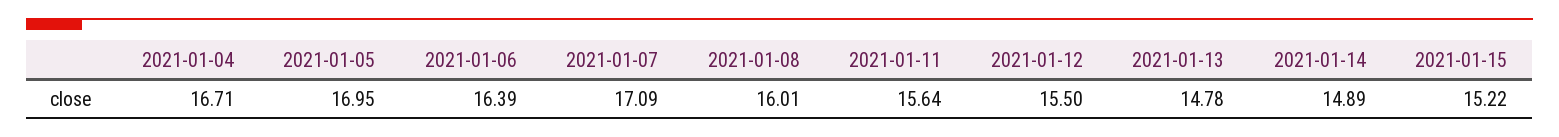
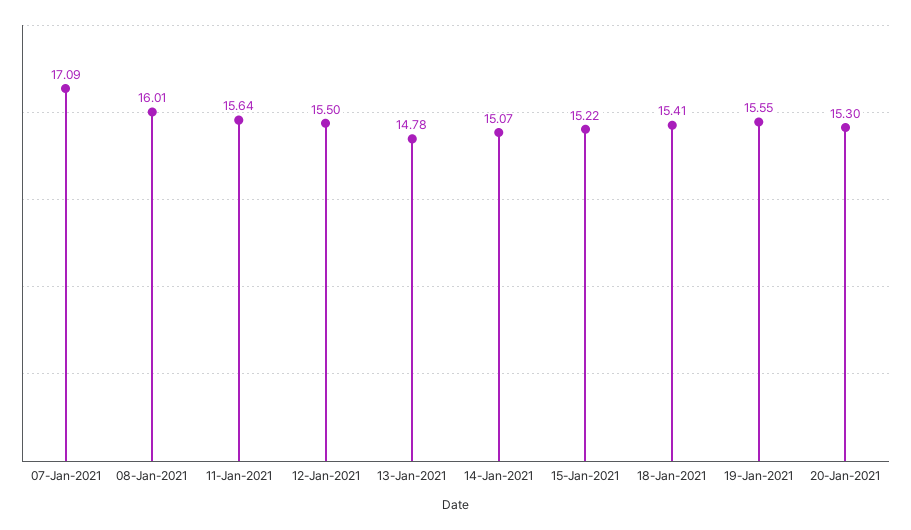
2021-01-04: 16.71 -> none
2021-01-05: 16.95 -> none
2021-01-06: 16.39 -> none
2021-01-14: 14.89 -> 15.07
18-Jan-2021: none -> 15.41
19-Jan-2021: none -> 15.55
20-Jan-2021: none -> 15.3

